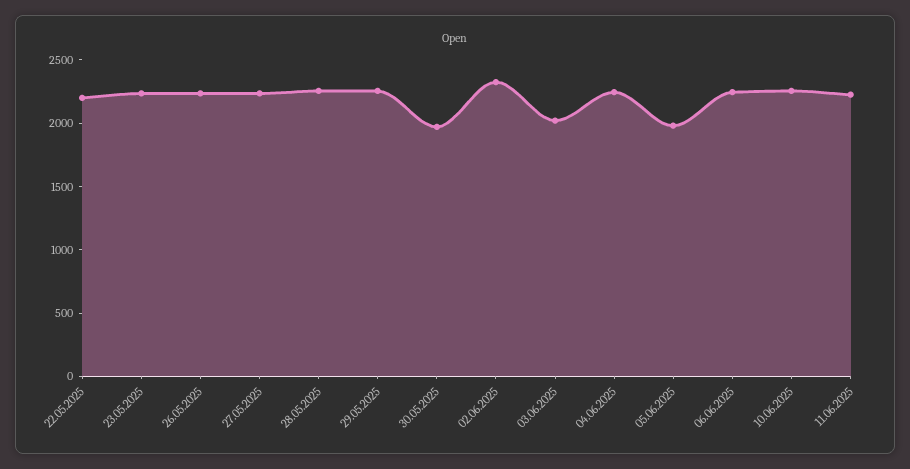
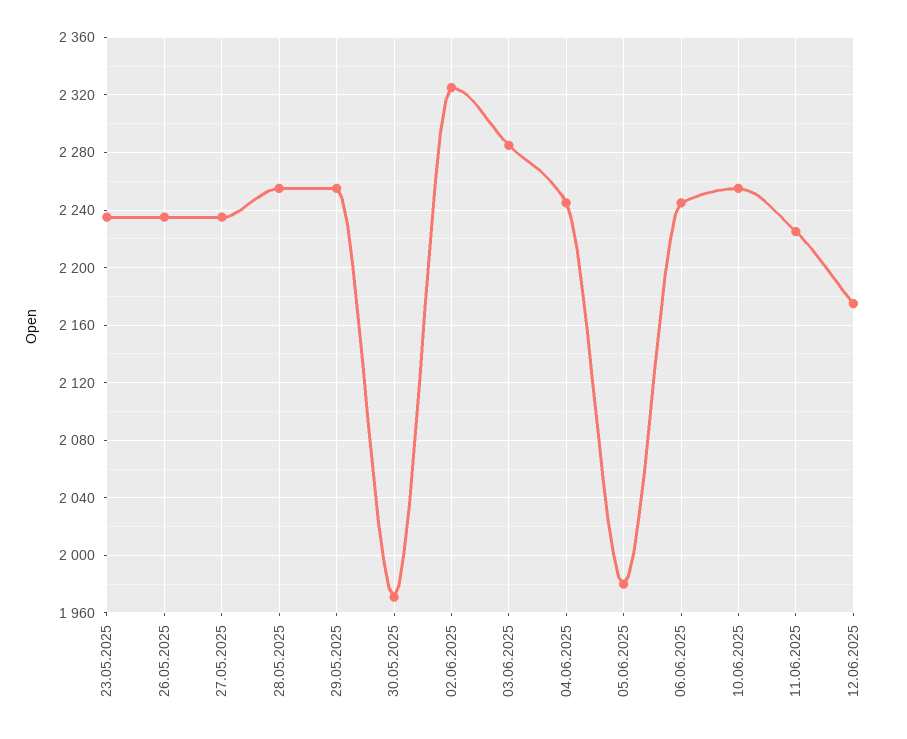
22.05.2025: 2200 -> none
03.06.2025: 2000 -> 2285
12.06.2025: none -> 2175

